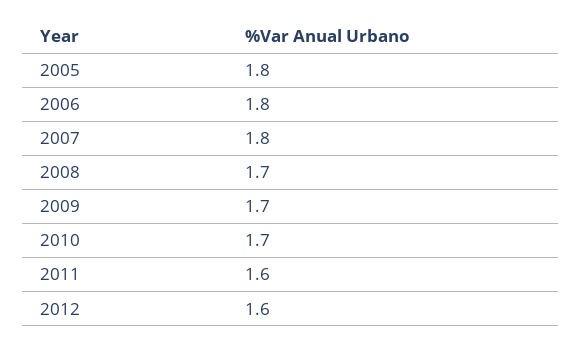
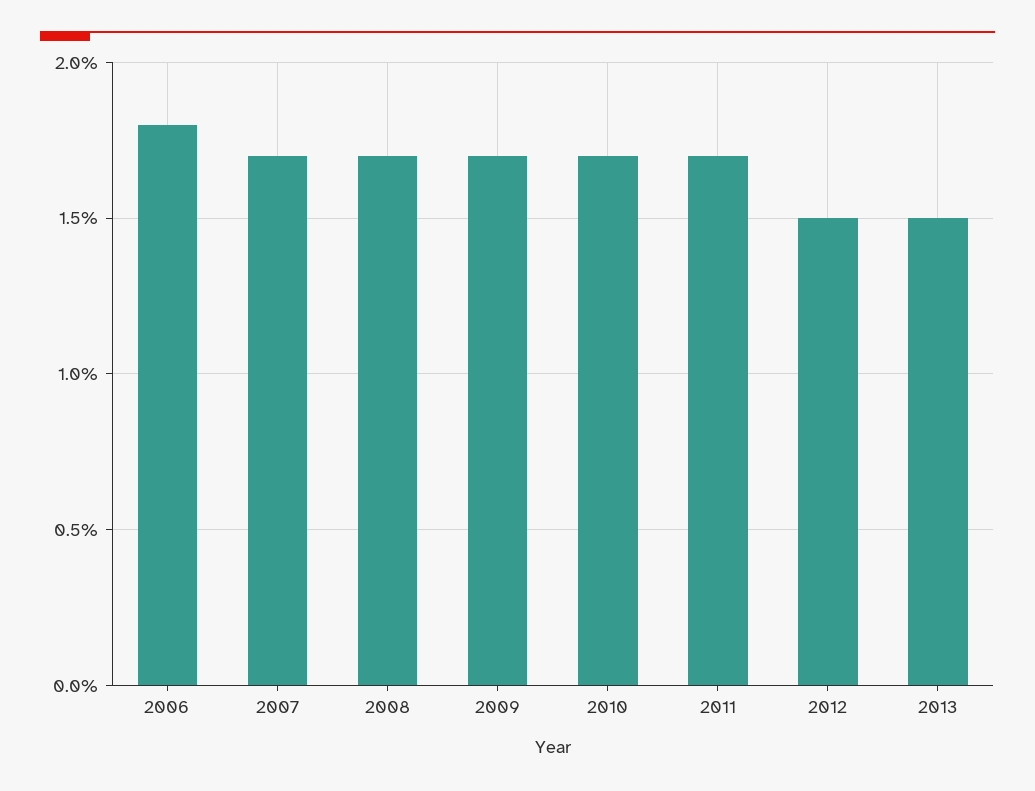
2005: 1.8 -> none
2007: 1.8 -> 1.7
2011: 1.6 -> 1.7
2012: 1.6 -> 1.5
2013: none -> 1.5

